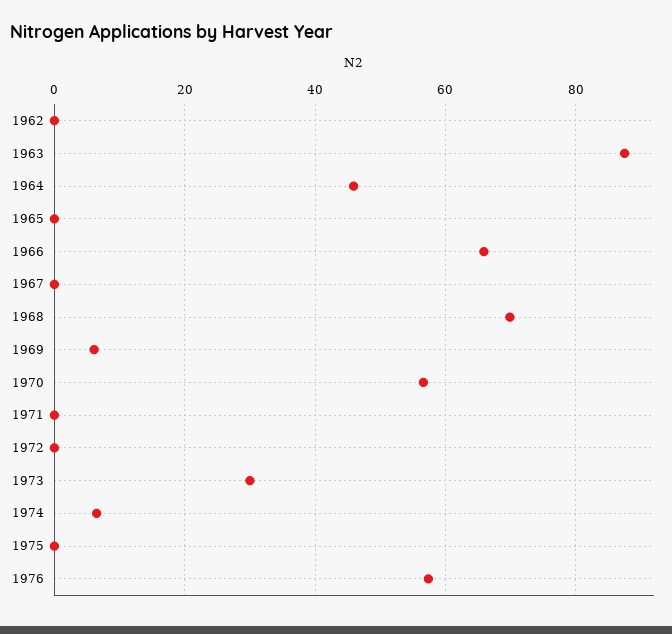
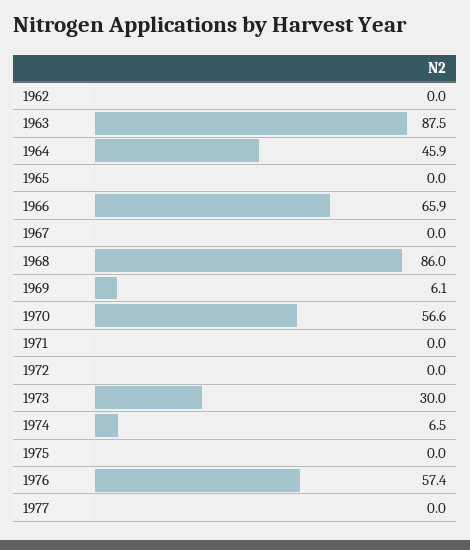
1968: 70 -> 86
1977: none -> 0

